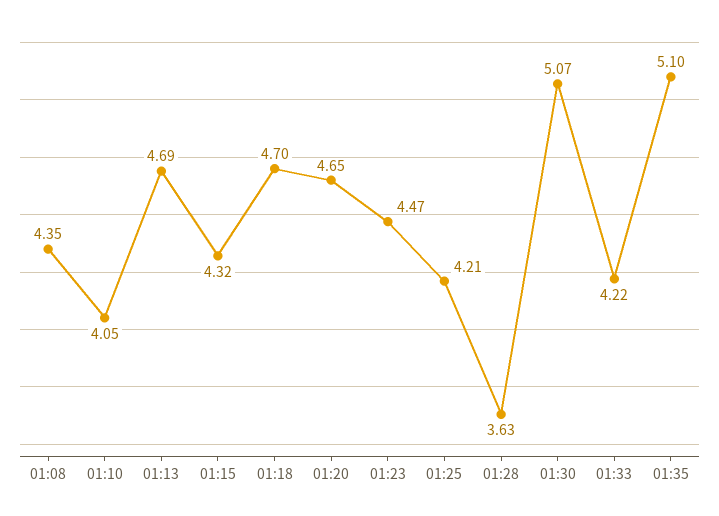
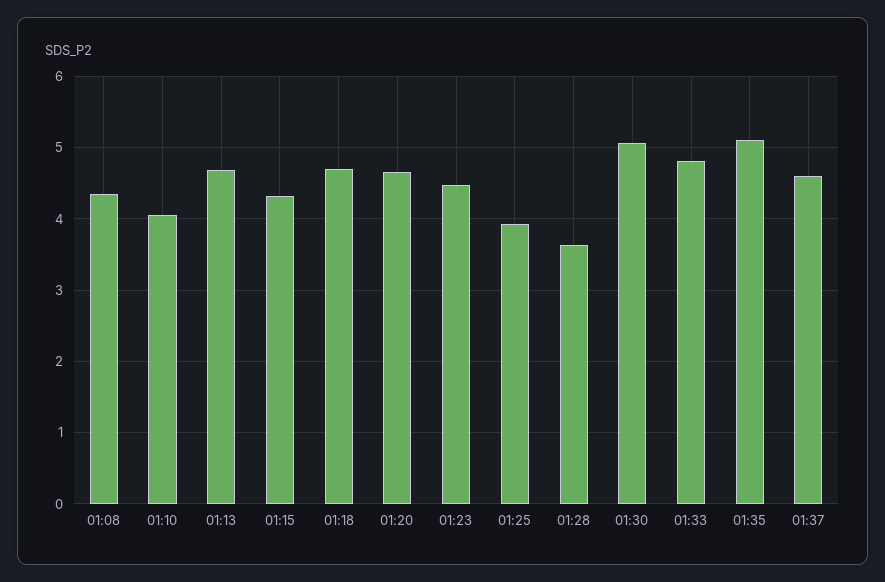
01:25: 4.21 -> 3.9
01:33: 4.22 -> 4.8
01:37: none -> 4.6

